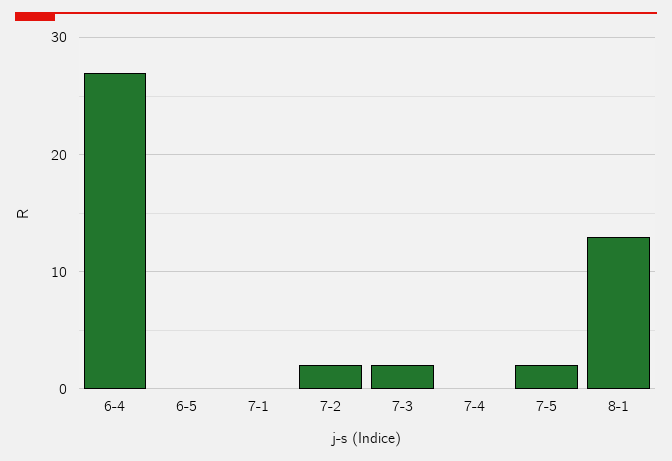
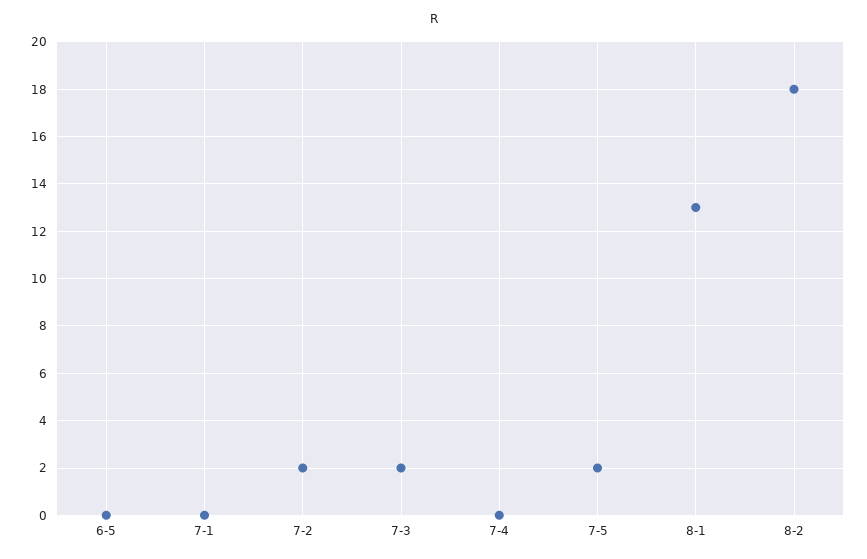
6-4: 27 -> none
8-2: none -> 18

